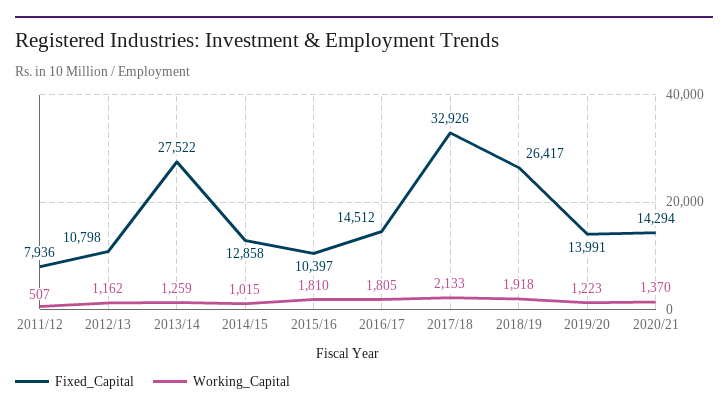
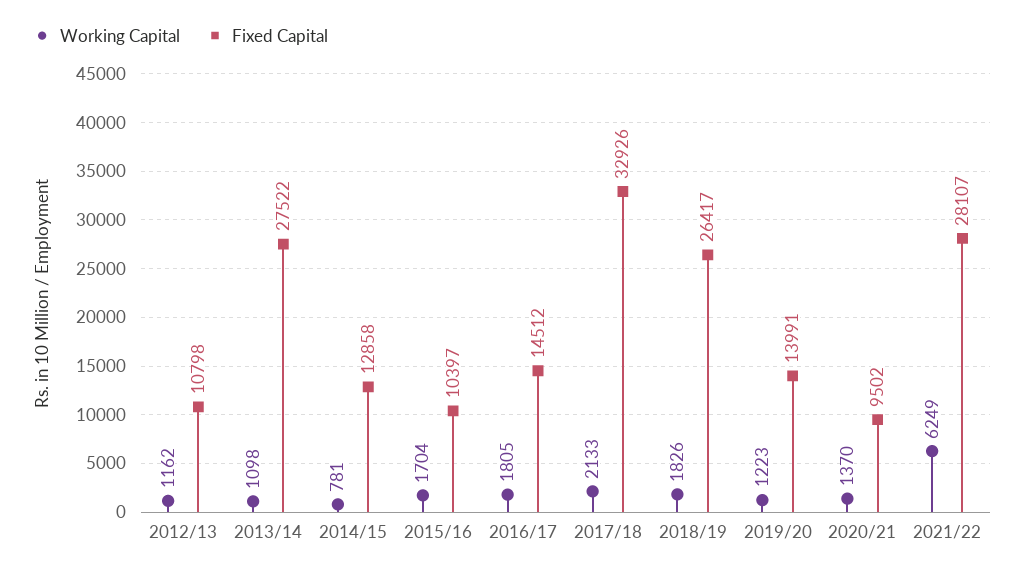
Fixed_Capital, 2011/12: 7936 -> none
Working_Capital, 2011/12: 507 -> none
Working_Capital, 2013/14: 1259 -> 1098
Working_Capital, 2014/15: 1015 -> 781
Working_Capital, 2015/16: 1810 -> 1704
Working_Capital, 2018/19: 1918 -> 1826
Fixed_Capital, 2020/21: 14294 -> 9502
Working_Capital, 2021/22: none -> 6249
Fixed_Capital, 2021/22: none -> 28107

